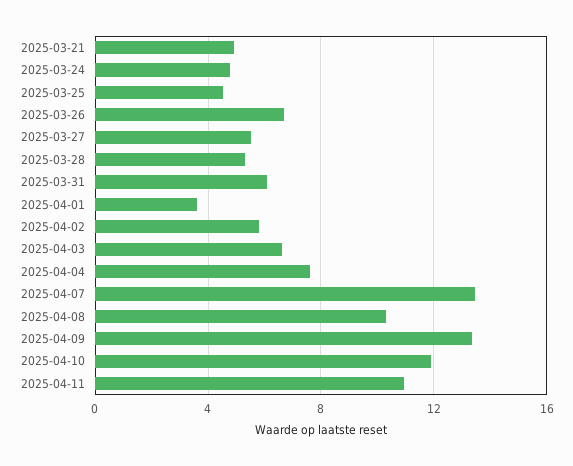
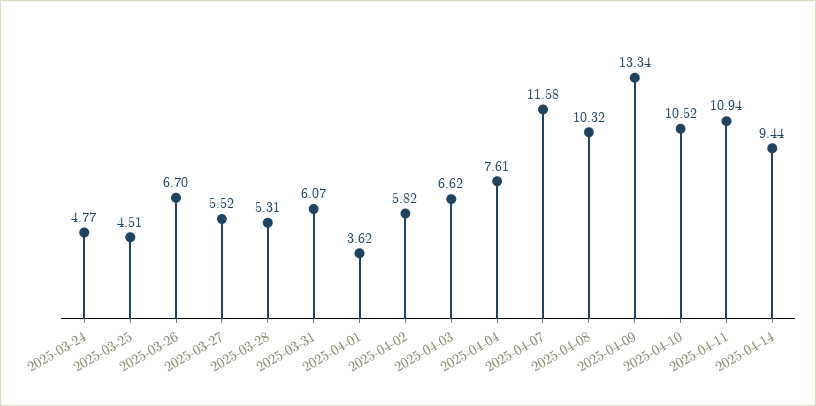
2025-03-21: 5 -> none
2025-04-07: 13.5 -> 11.58
2025-04-10: 12 -> 10.52
2025-04-14: none -> 9.44

